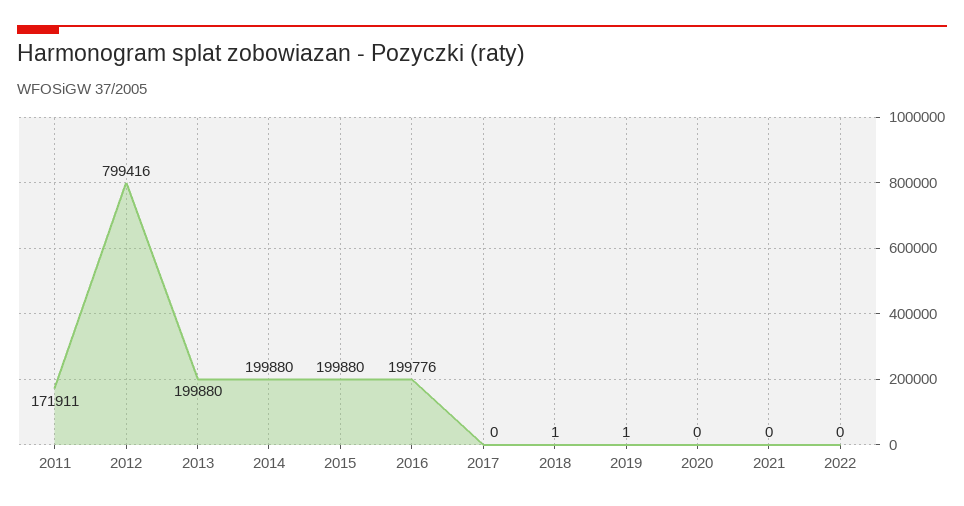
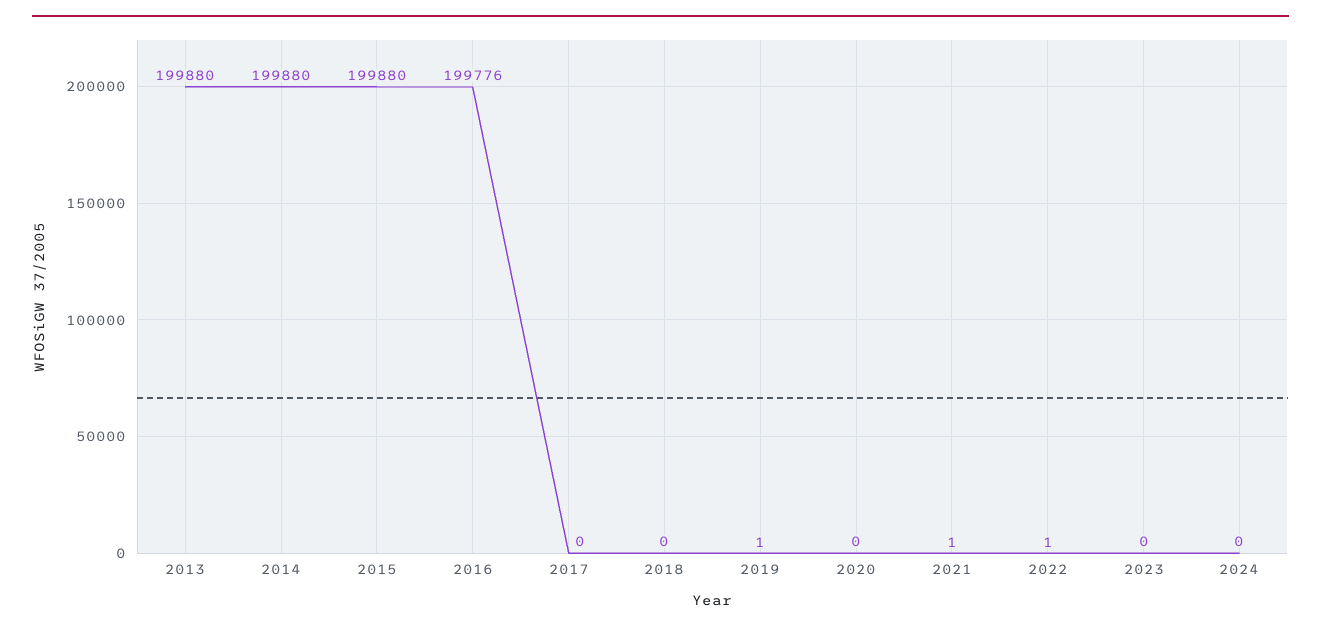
2011: 171911 -> none
2012: 799416 -> none
2018: 1 -> 0
2021: 0 -> 1
2022: 0 -> 1
2023: none -> 0
2024: none -> 0

